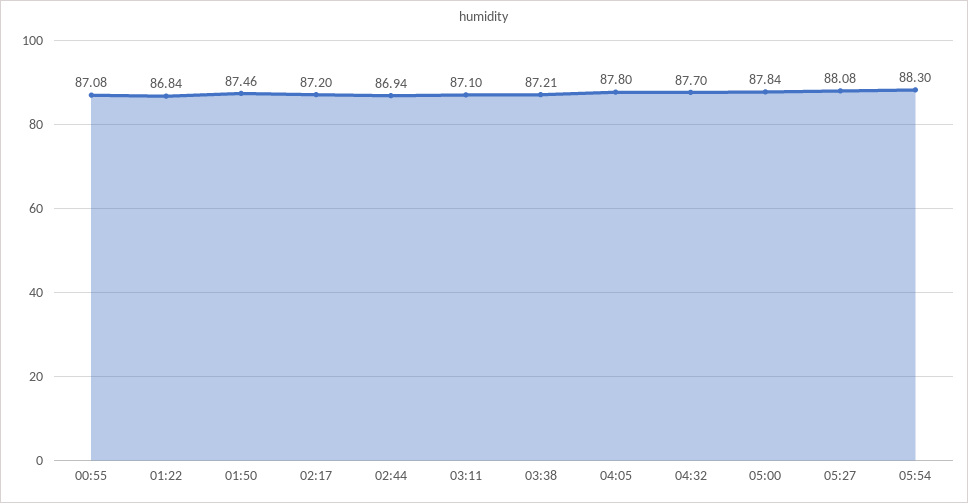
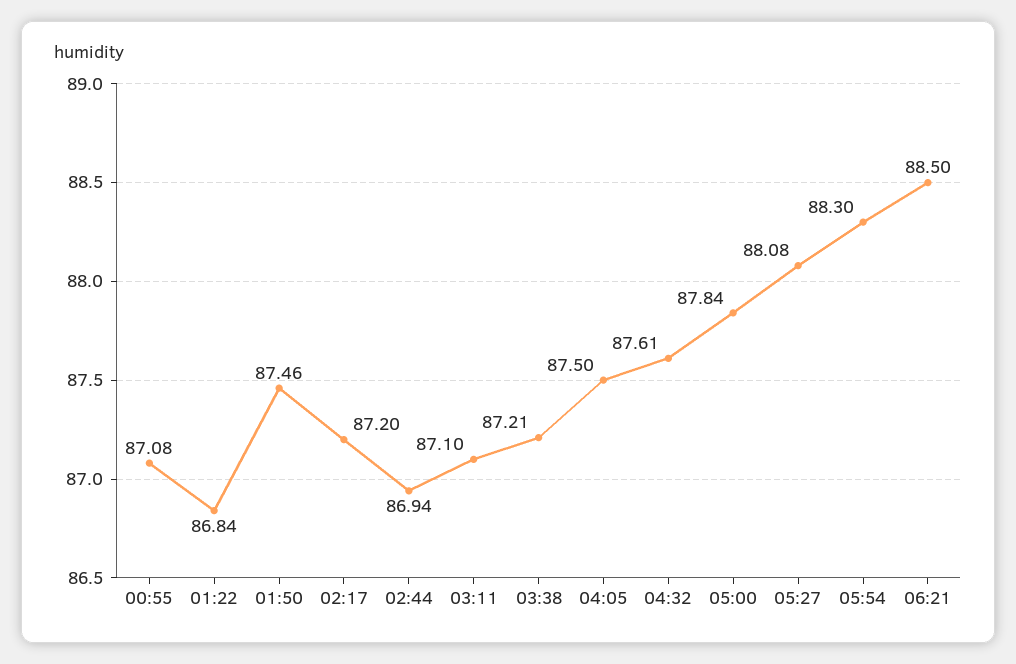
04:05: 87.8 -> 87.5
04:32: 87.7 -> 87.61
06:21: none -> 88.5

